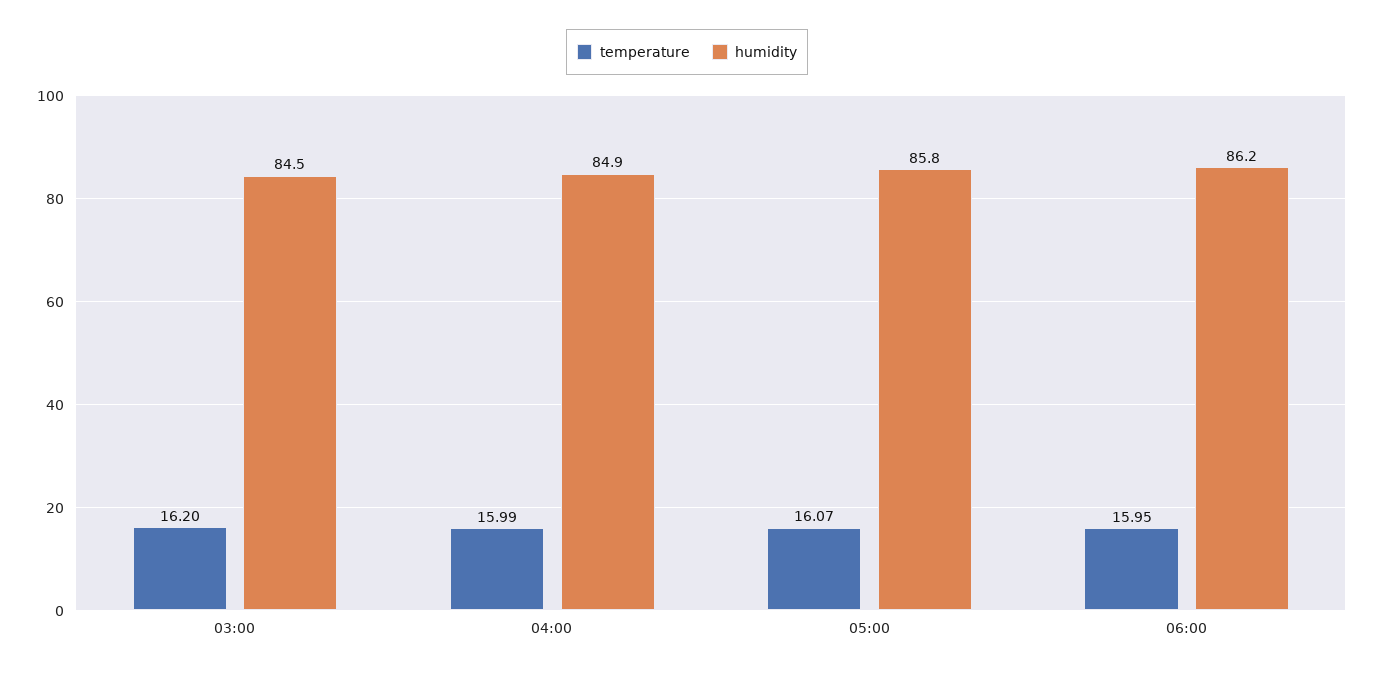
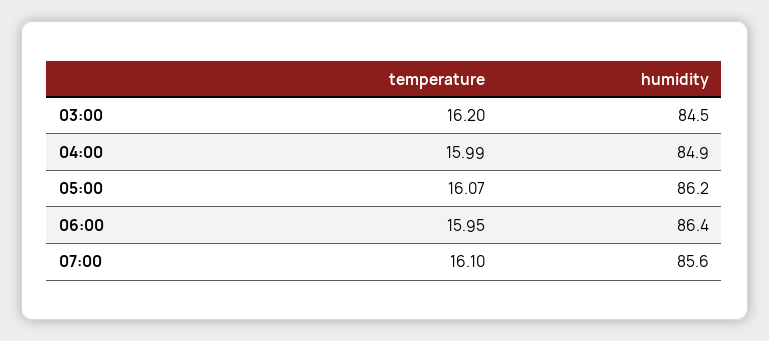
humidity, 05:00: 85.8 -> 86.2
humidity, 06:00: 86.2 -> 86.4
temperature, 07:00: none -> 16.1
humidity, 07:00: none -> 85.6

